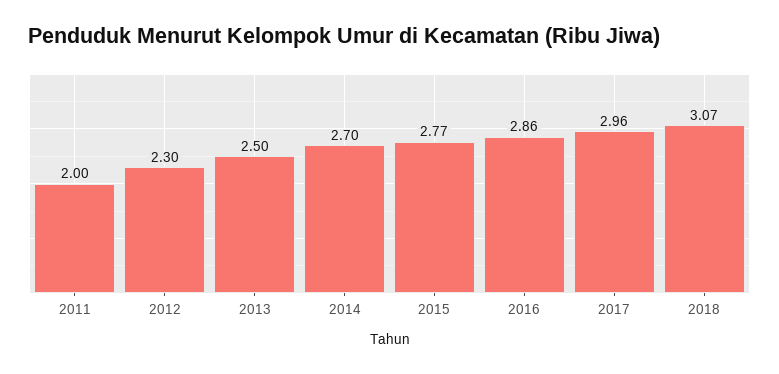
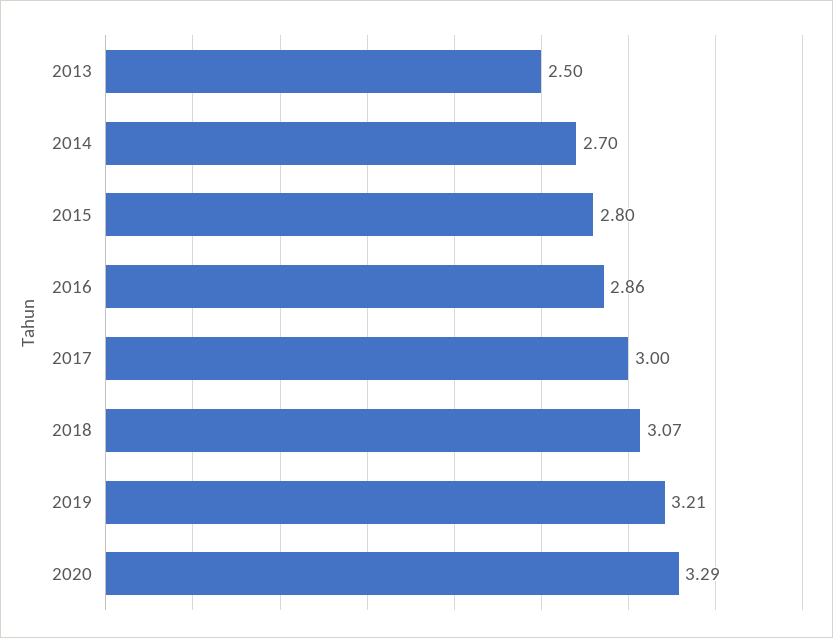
2011: 2 -> none
2012: 2.3 -> none
2015: 2.77 -> 2.8
2017: 2.96 -> 3
2019: none -> 3.21
2020: none -> 3.29

